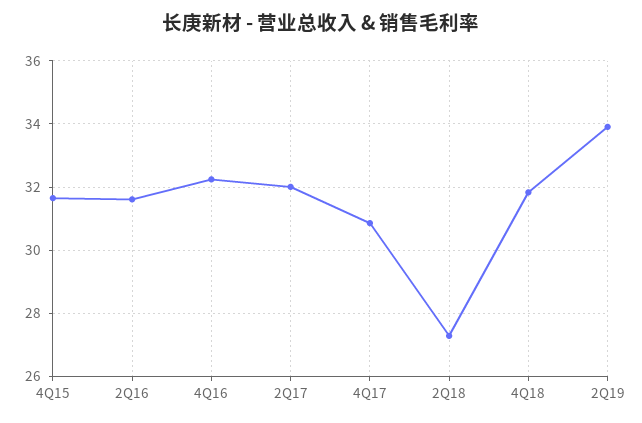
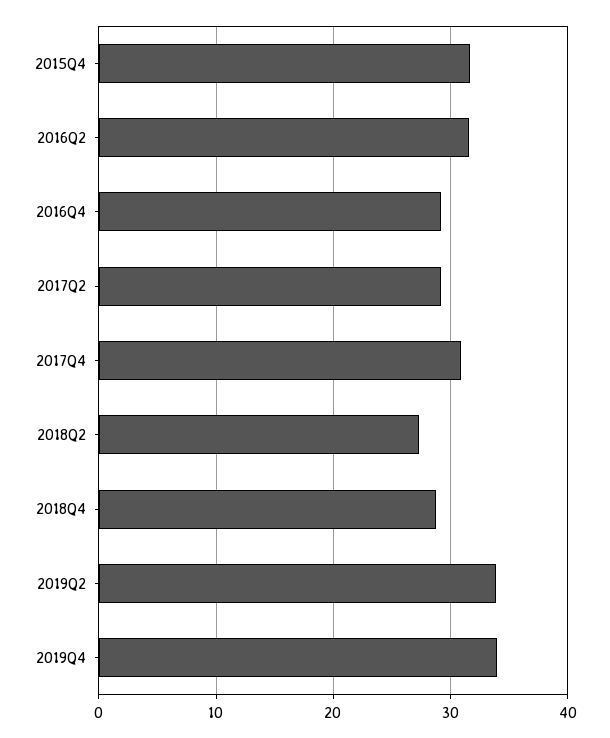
4Q16: 32.2 -> 29
2Q17: 32 -> 29
4Q18: 31.8 -> 29
2019Q4: none -> 34

